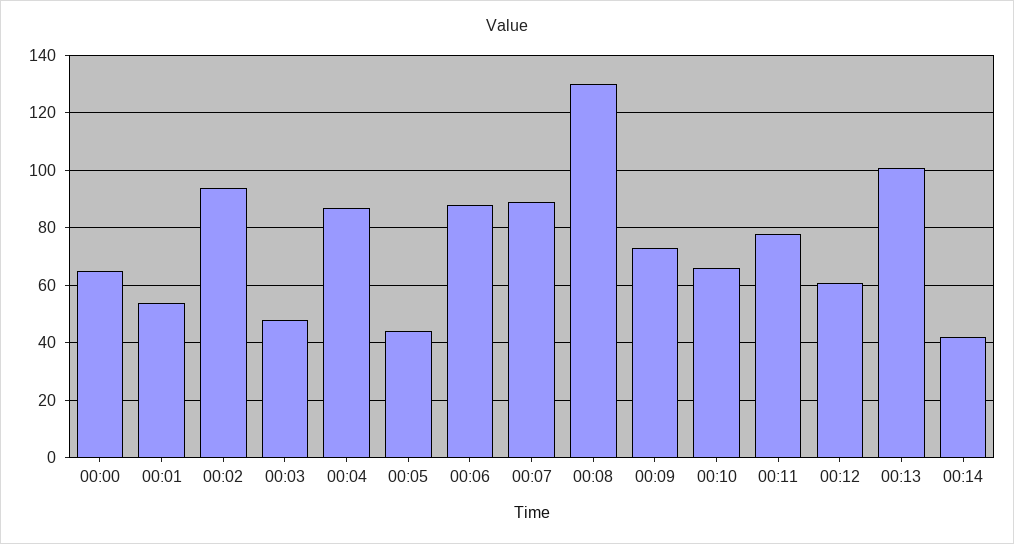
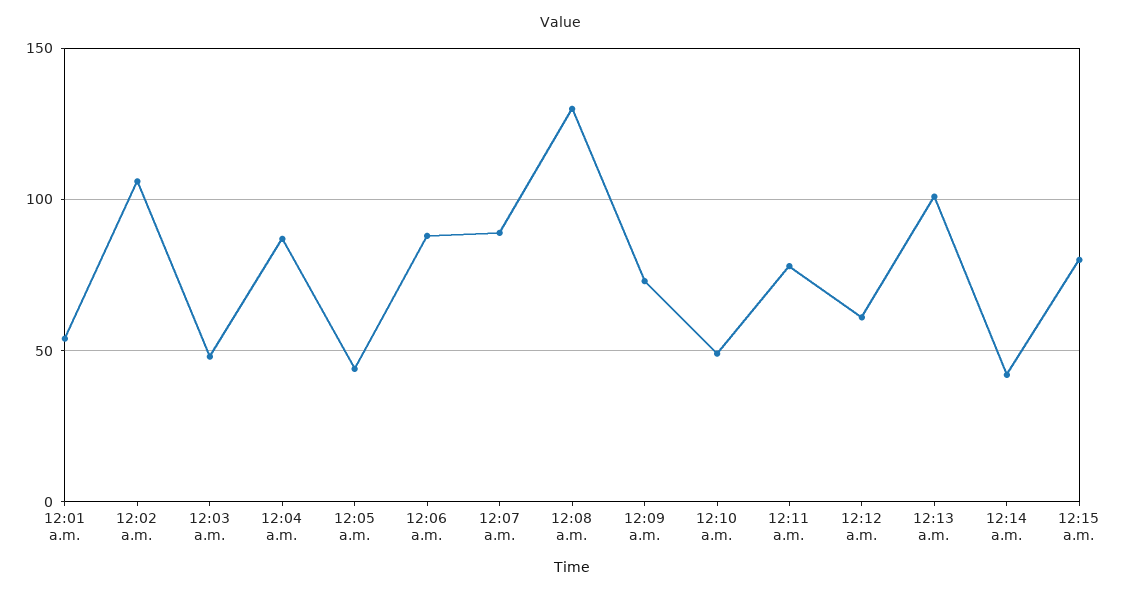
00:00: 65 -> none
00:02: 95 -> 105
00:10: 65 -> 50
12:15 a.m.: none -> 80

